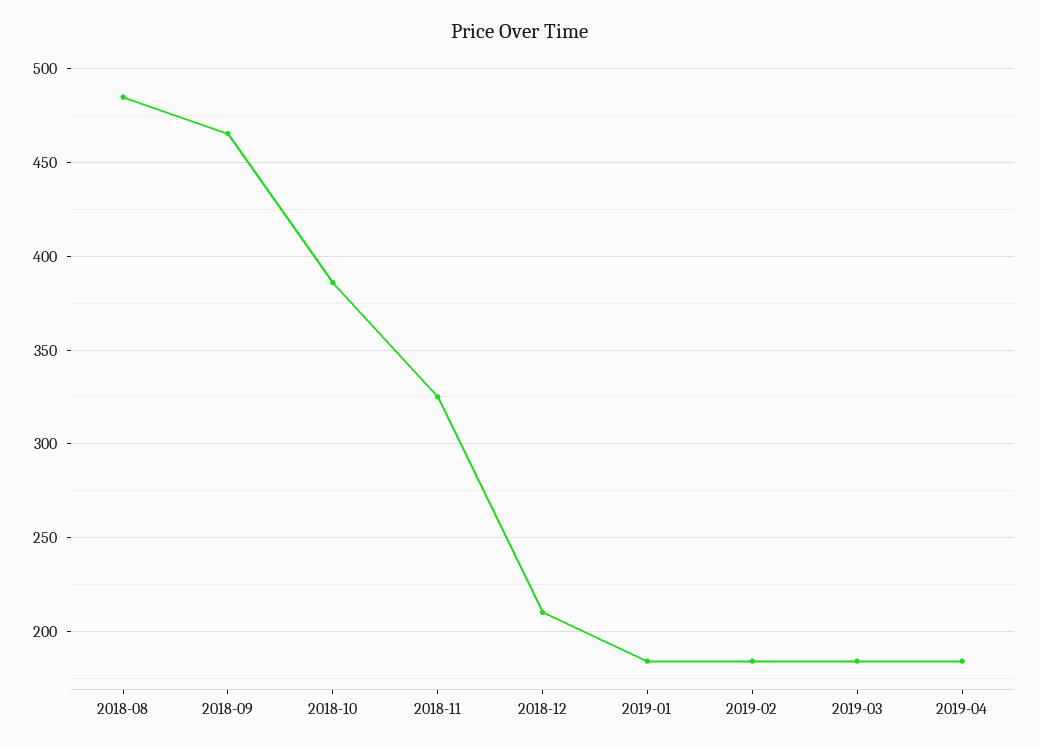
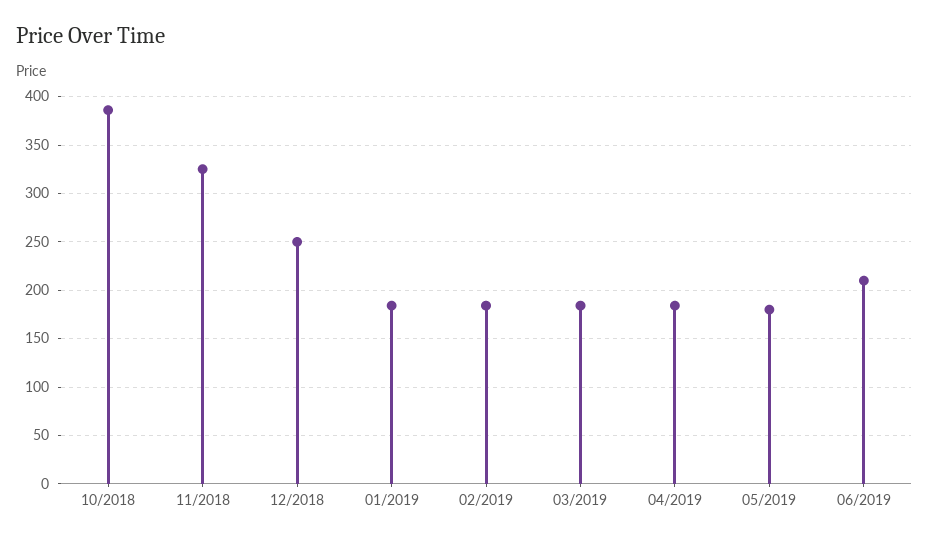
2018-08: 485 -> none
2018-09: 465 -> none
2018-12: 210 -> 250
05/2019: none -> 180
06/2019: none -> 210

